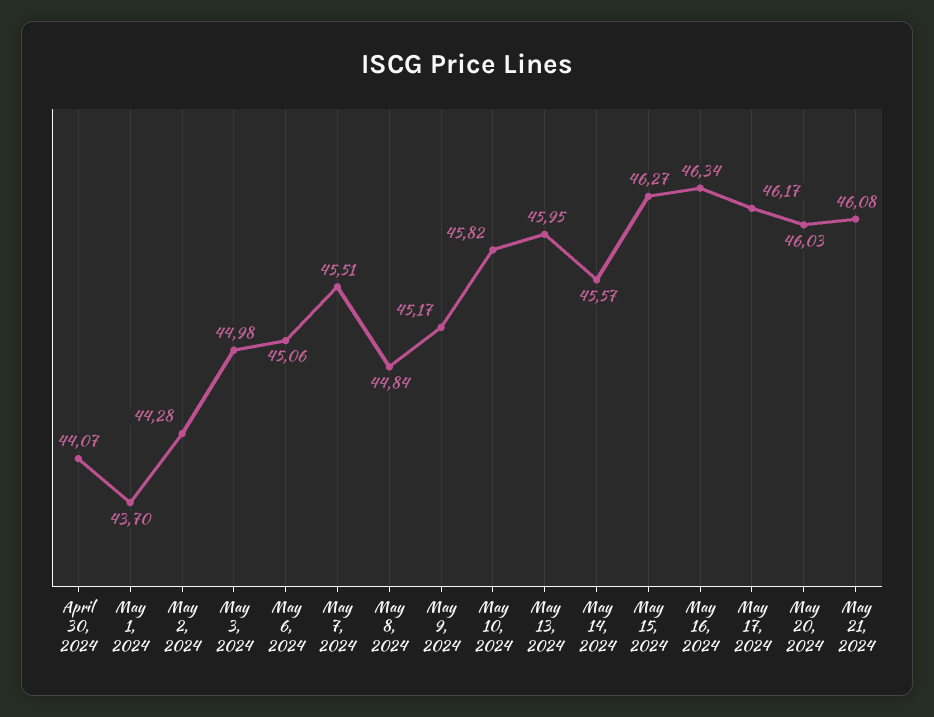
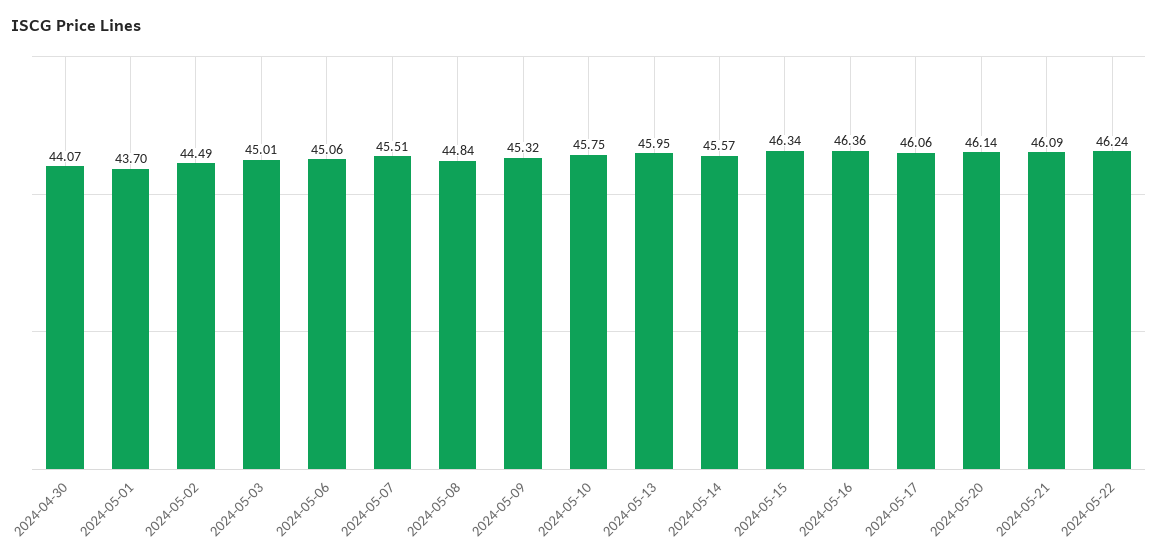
May 2, 2024: 44.28 -> 44.49
May 3, 2024: 44.98 -> 45.01
May 9, 2024: 45.17 -> 45.32
May 10, 2024: 45.82 -> 45.75
May 15, 2024: 46.27 -> 46.34
May 16, 2024: 46.34 -> 46.36
May 17, 2024: 46.17 -> 46.06
May 20, 2024: 46.03 -> 46.14
May 21, 2024: 46.08 -> 46.09
2024-05-22: none -> 46.24

